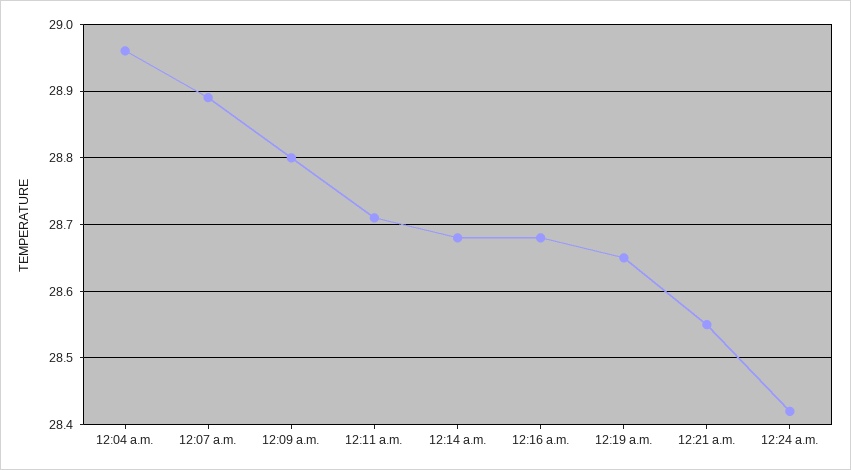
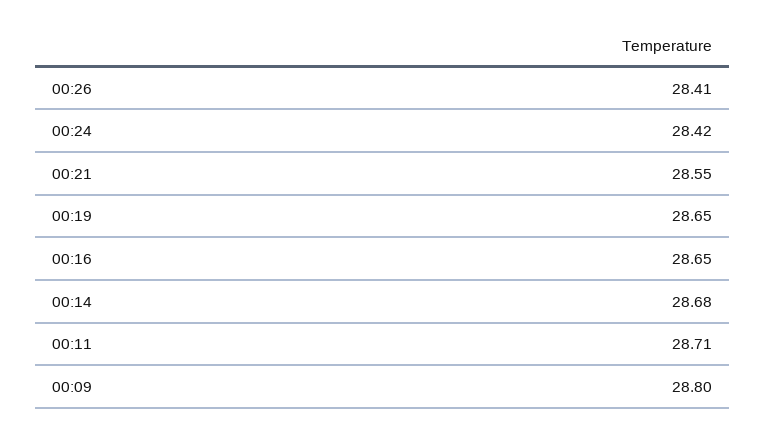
12:04 a.m.: 28.96 -> none
12:07 a.m.: 28.89 -> none
12:16 a.m.: 28.68 -> 28.65
00:26: none -> 28.41

